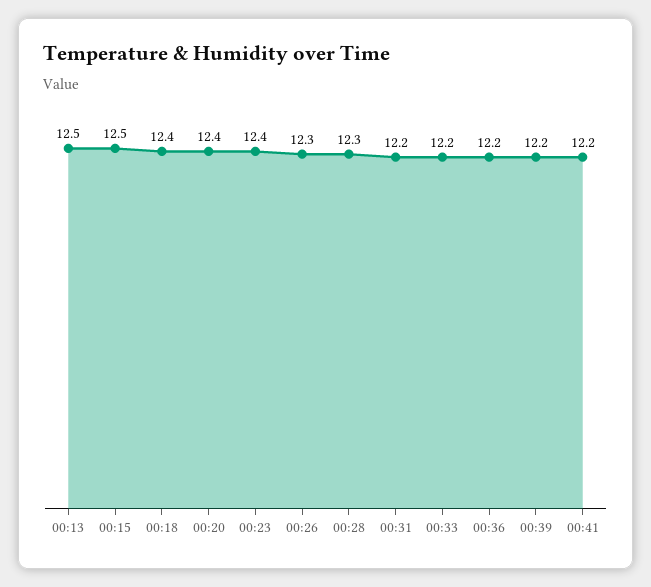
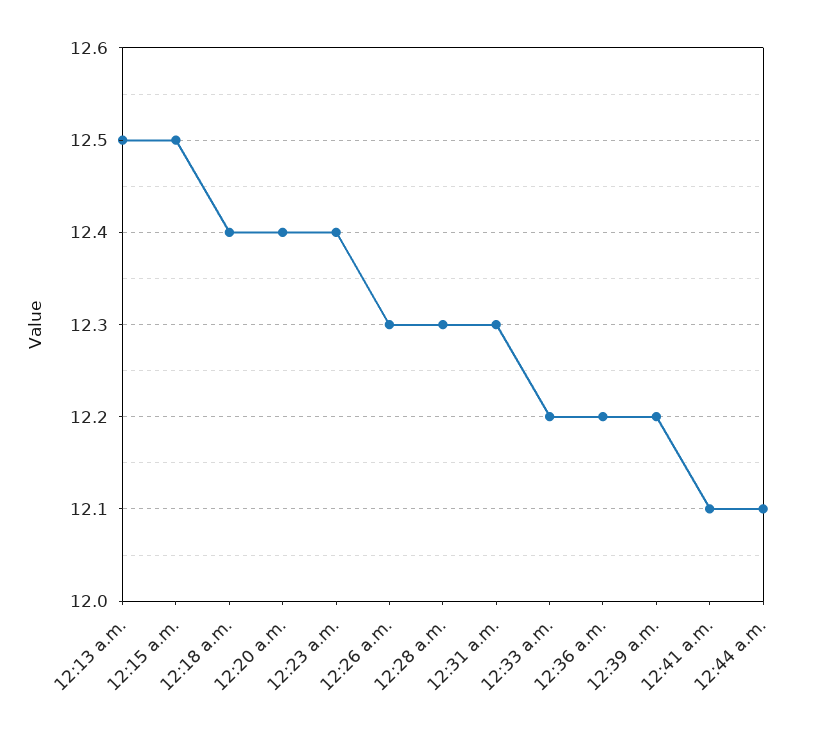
00:31: 12.2 -> 12.3
00:41: 12.2 -> 12.1
12:44 a.m.: none -> 12.1

